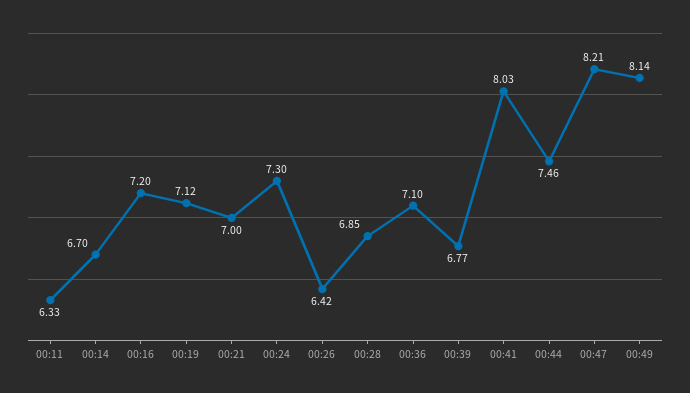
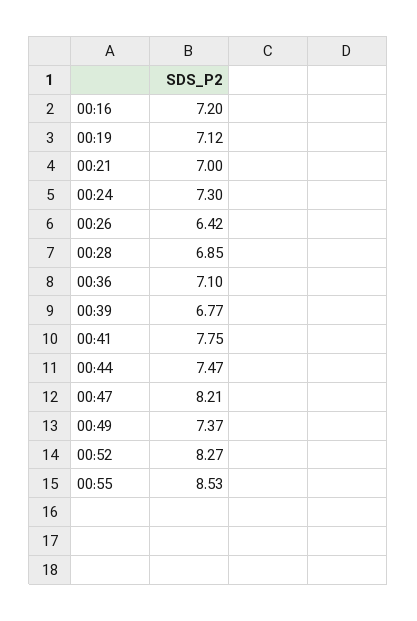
00:11: 6.33 -> none
00:14: 6.7 -> none
00:41: 8.03 -> 7.75
00:44: 7.46 -> 7.47
00:49: 8.14 -> 7.37
00:52: none -> 8.27
00:55: none -> 8.53

